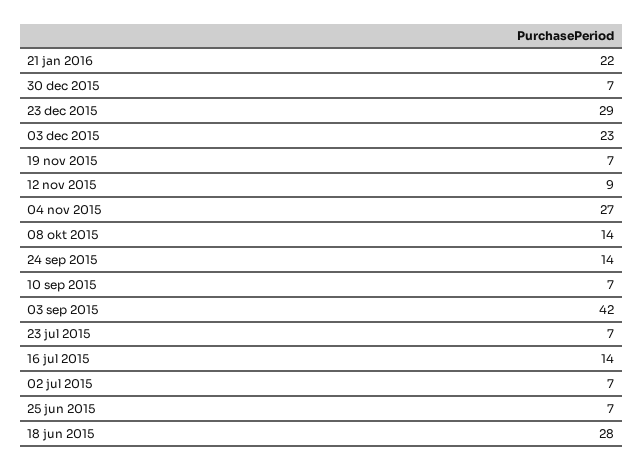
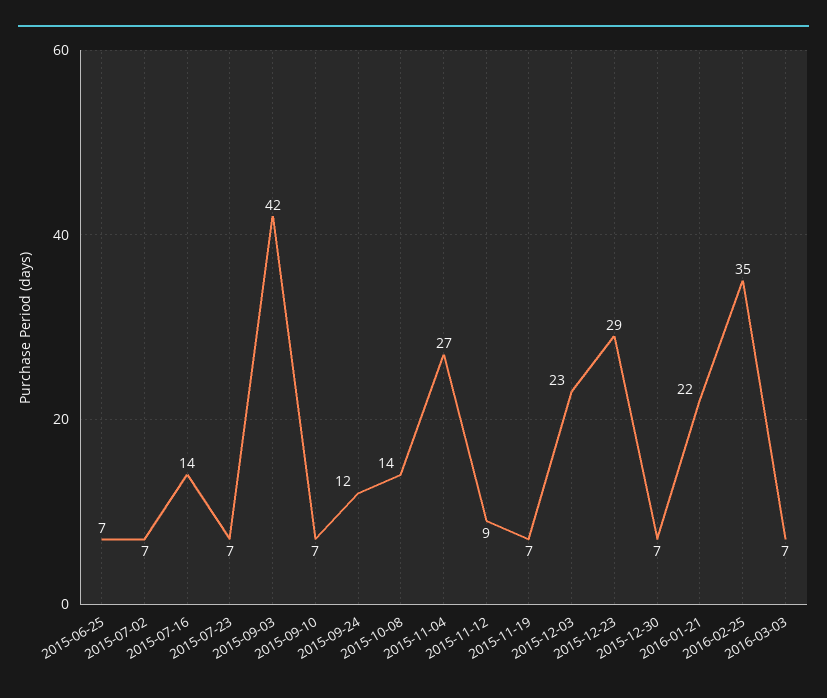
24 sep 2015: 14 -> 12
18 jun 2015: 28 -> none
2016-02-25: none -> 35
2016-03-03: none -> 7

